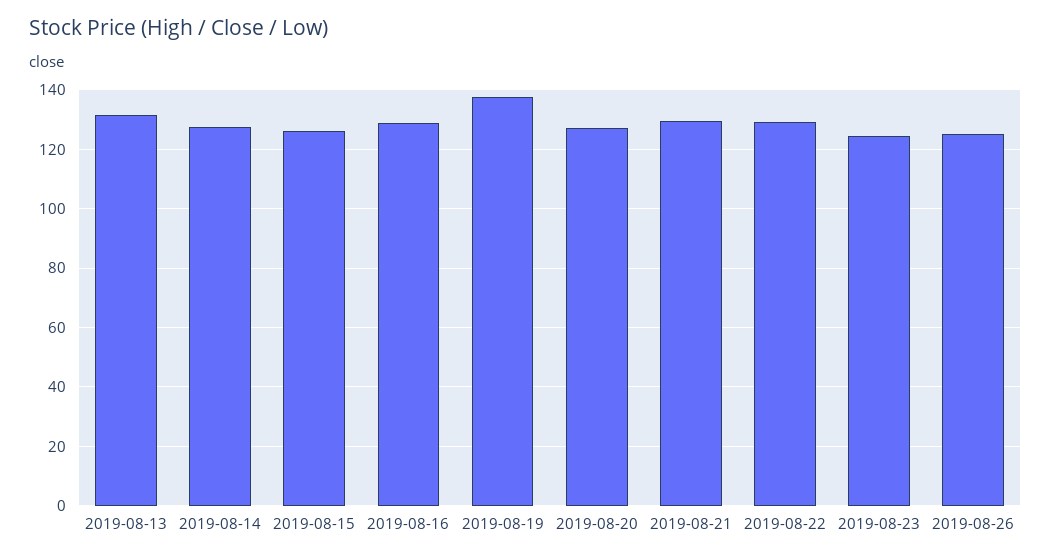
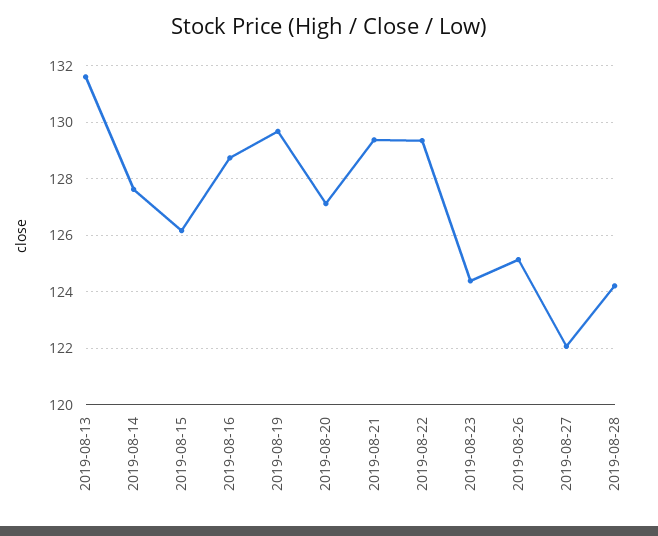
2019-08-19: 137.5 -> 129.75
2019-08-27: none -> 122
2019-08-28: none -> 124.25

